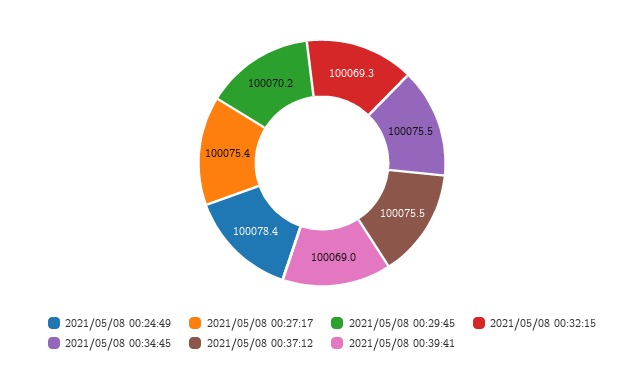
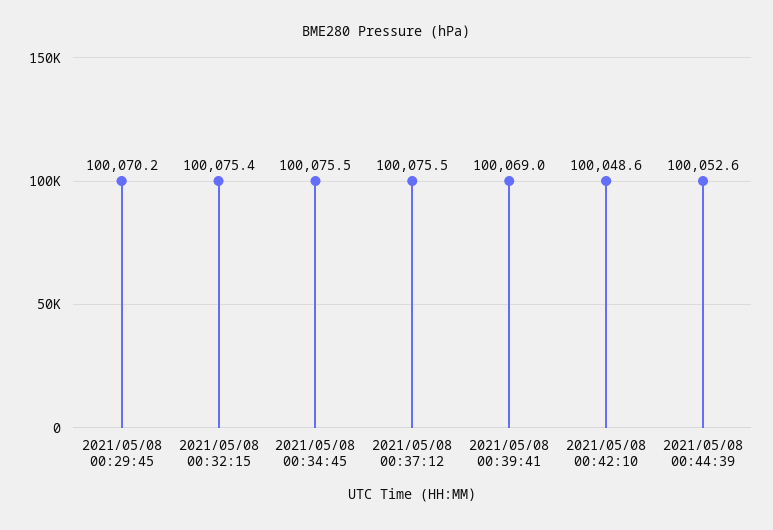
2021/05/08 00:24:49: 100078.4 -> none
2021/05/08 00:27:17: 100075.4 -> none
2021/05/08 00:32:15: 100069.3 -> 100075.4
2021/05/08 00:42:10: none -> 100048.6
2021/05/08 00:44:39: none -> 100052.6

